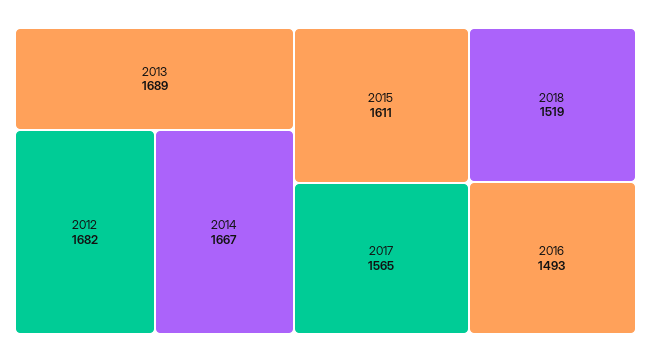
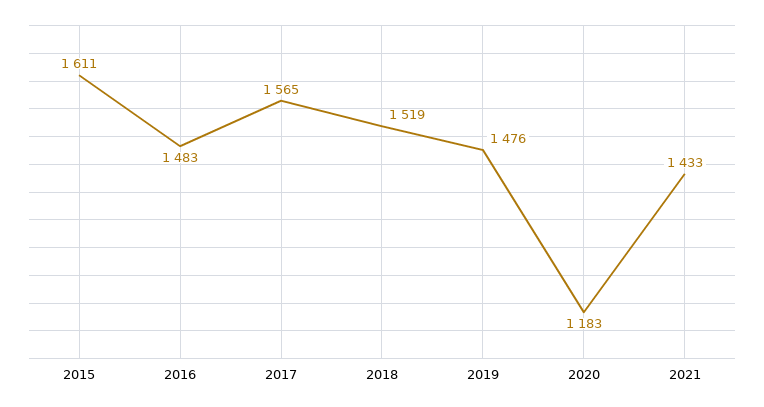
2013: 1689 -> none
2012: 1682 -> none
2014: 1667 -> none
2016: 1493 -> 1483
2019: none -> 1476
2020: none -> 1183
2021: none -> 1433

